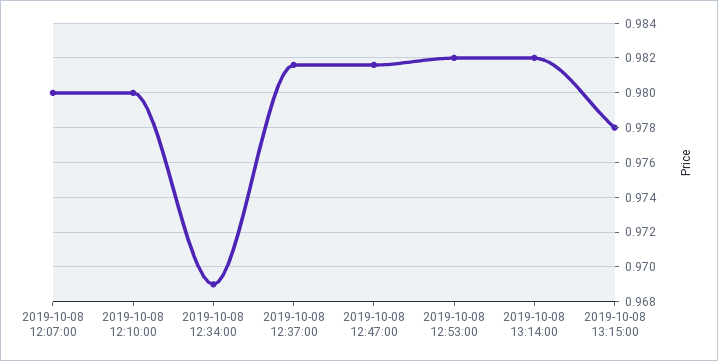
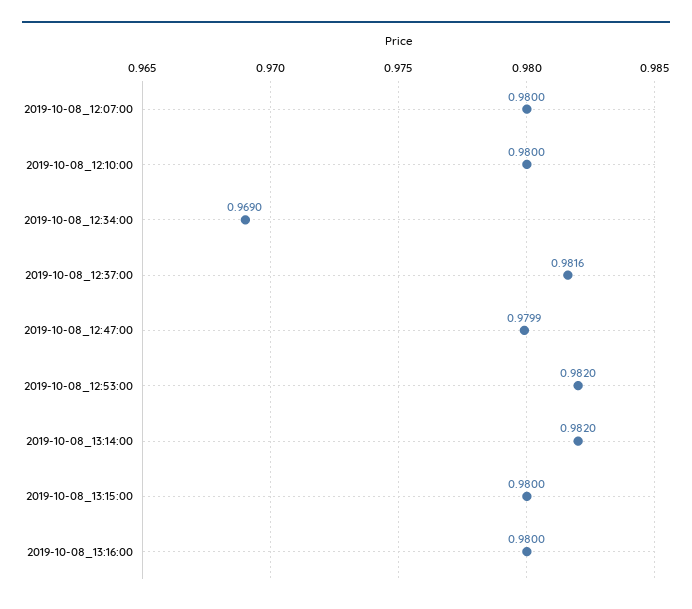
2019-10-08 12:47:00: 0.9815 -> 0.9799
2019-10-08 13:15:00: 0.978 -> 0.98
2019-10-08_13:16:00: none -> 0.98

